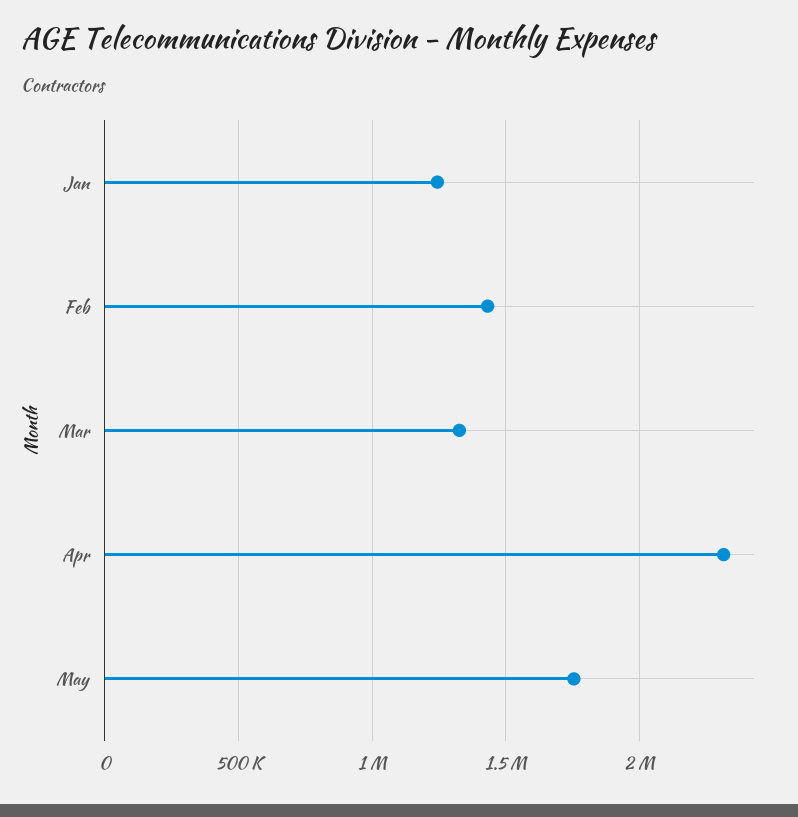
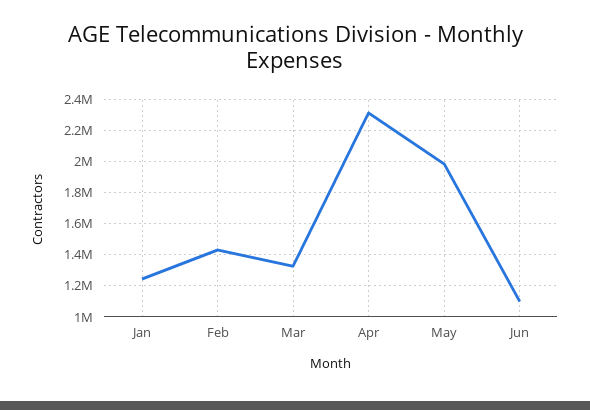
May: 1750000 -> 2000000
Jun: none -> 1100000

